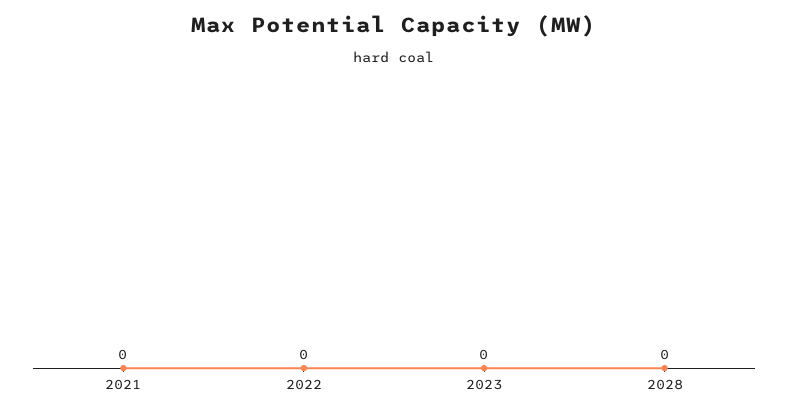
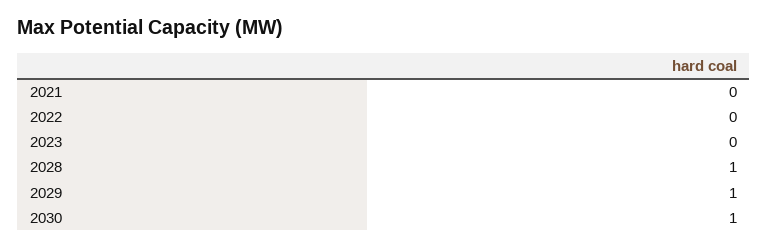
2028: 0 -> 1
2029: none -> 1
2030: none -> 1

